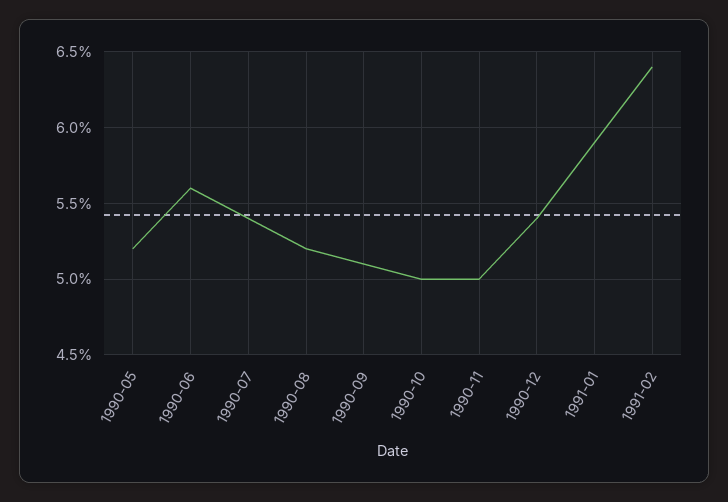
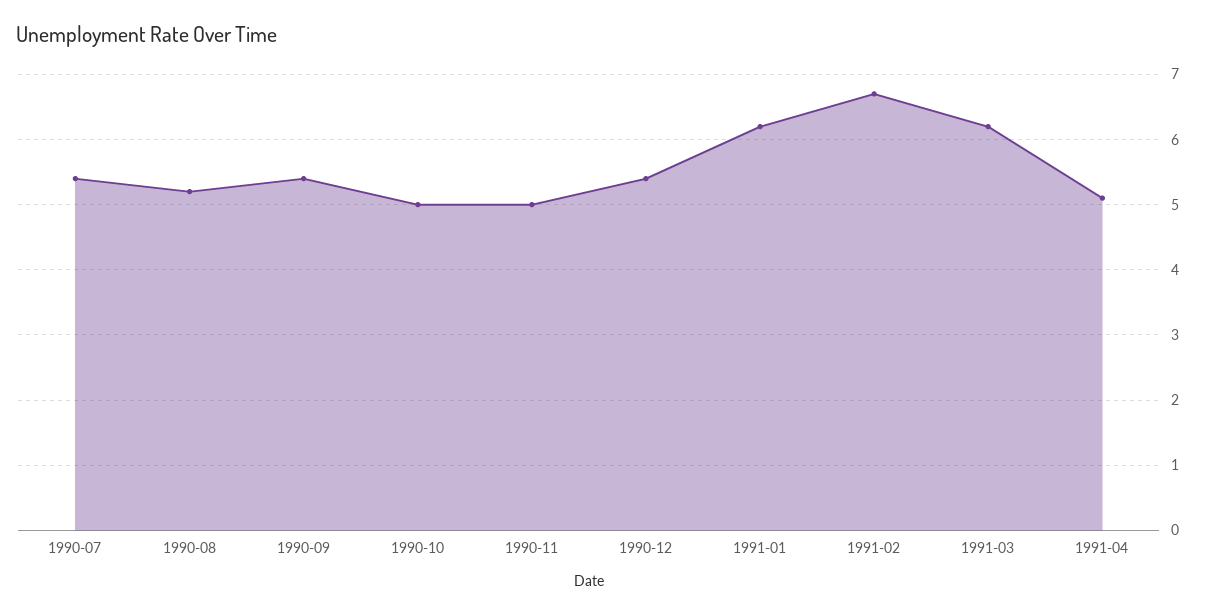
1990-05: 5.2 -> none
1990-06: 5.6 -> none
1990-09: 5.1 -> 5.4
1991-01: 5.9 -> 6.2
1991-02: 6.4 -> 6.7
1991-03: none -> 6.2
1991-04: none -> 5.1

